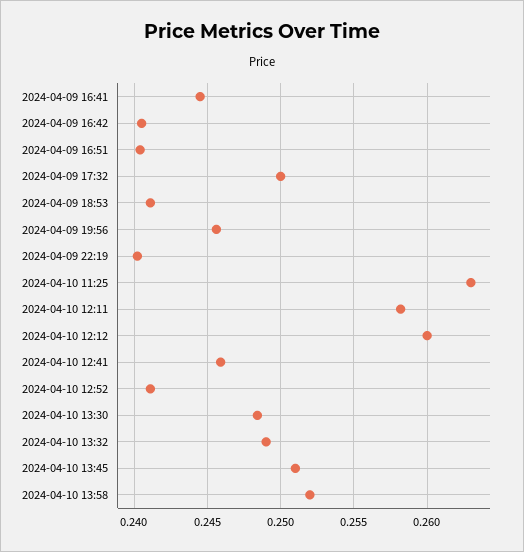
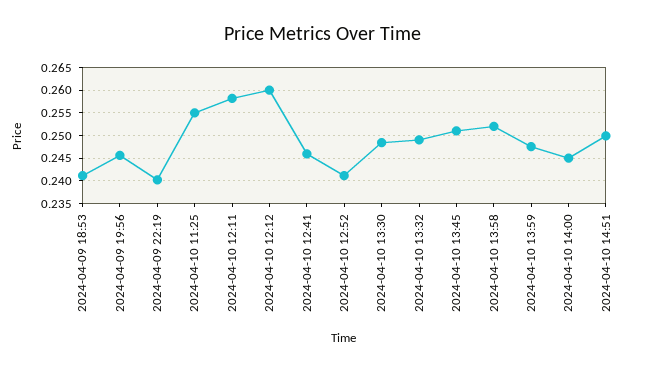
2024-04-09 16:41: 0.2445 -> none
2024-04-09 16:42: 0.2405 -> none
2024-04-09 16:51: 0.2405 -> none
2024-04-09 17:32: 0.25 -> none
2024-04-10 11:25: 0.263 -> 0.255
2024-04-10 13:59: none -> 0.2475
2024-04-10 14:00: none -> 0.245
2024-04-10 14:51: none -> 0.25

